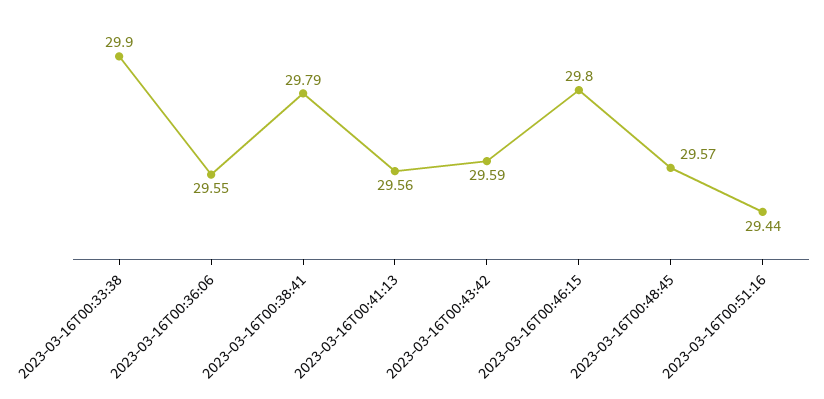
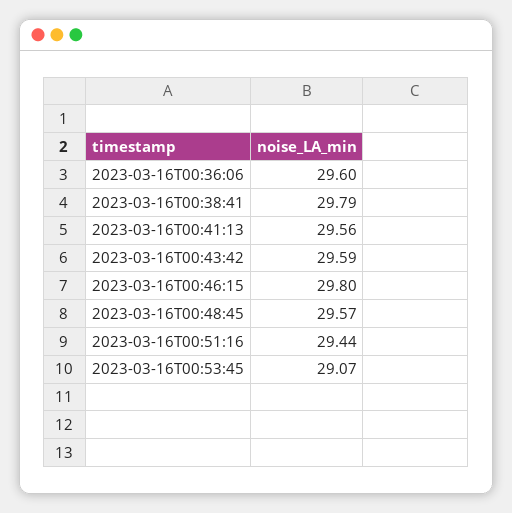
2023-03-16T00:33:38: 29.9 -> none
2023-03-16T00:36:06: 29.55 -> 29.6
2023-03-16T00:53:45: none -> 29.07

